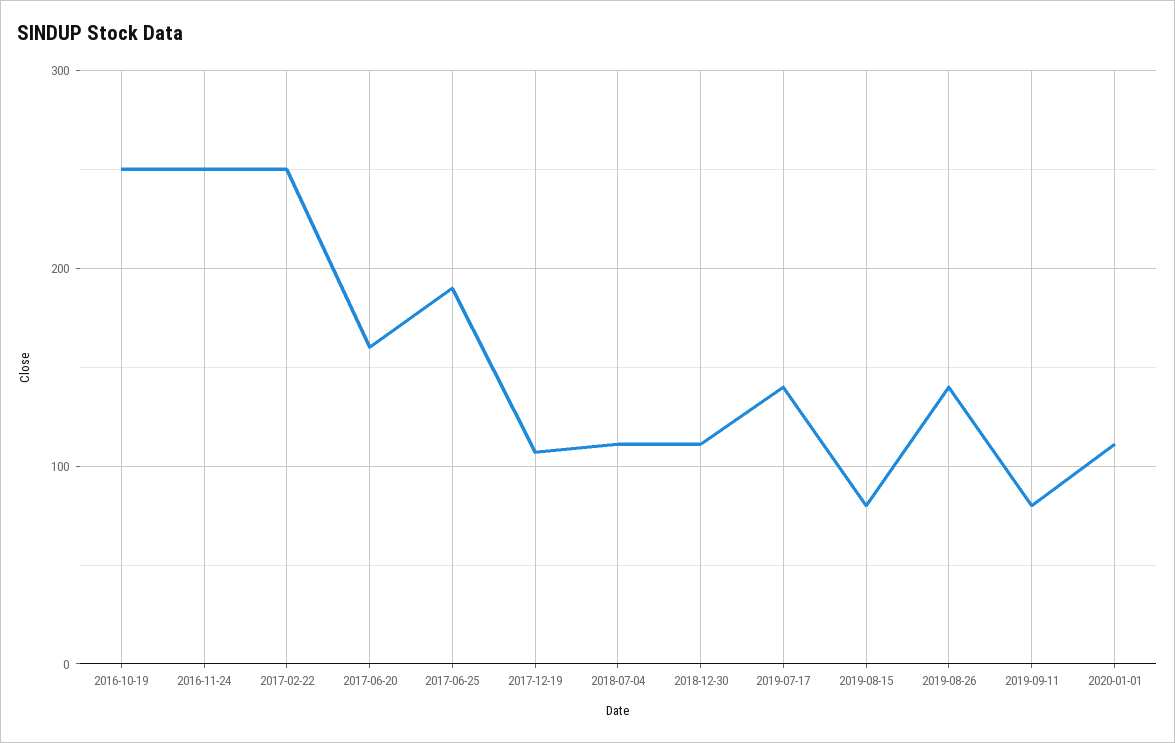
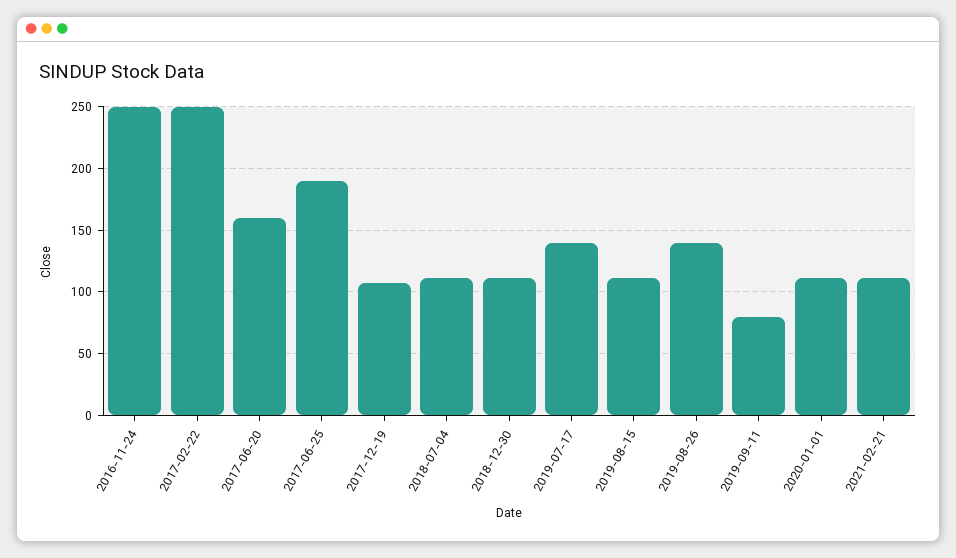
2016-10-19: 250 -> none
2019-08-15: 80 -> 110
2021-02-21: none -> 110

